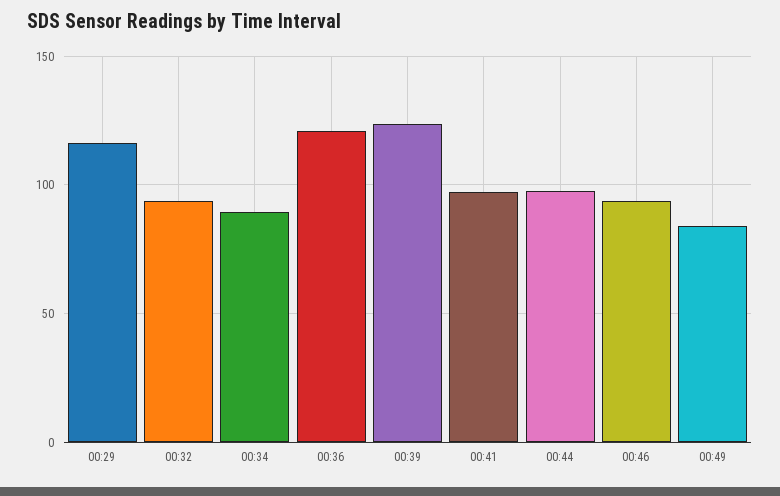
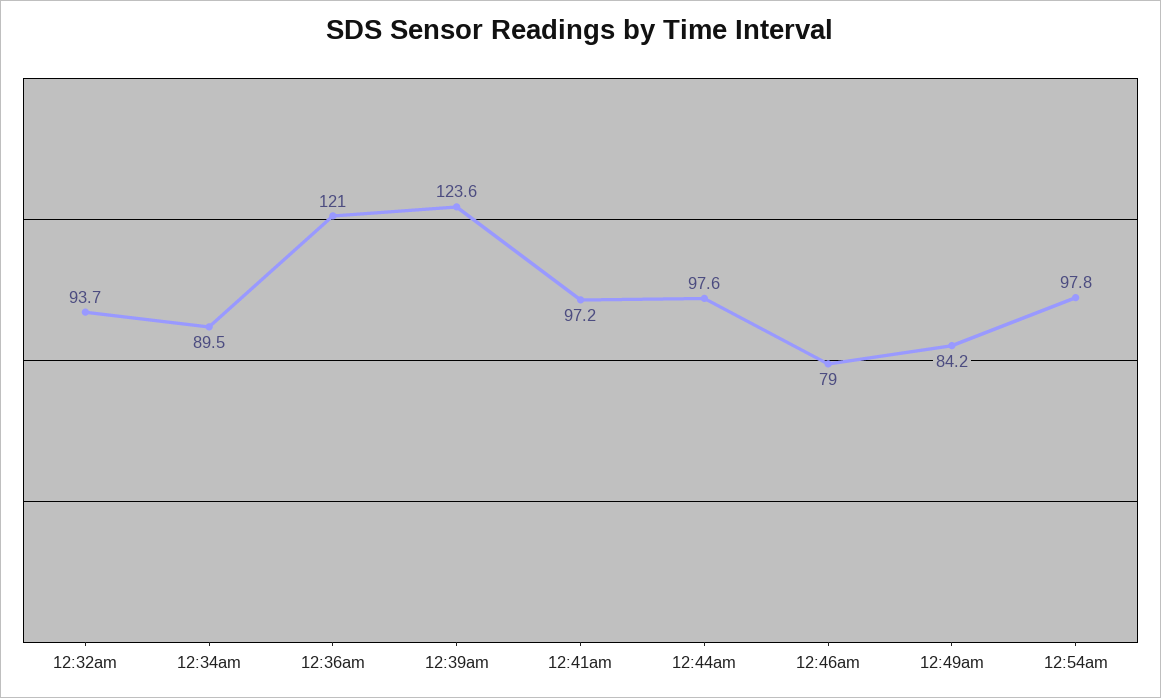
00:29: 115 -> none
00:46: 95 -> 79
12:54am: none -> 97.8

